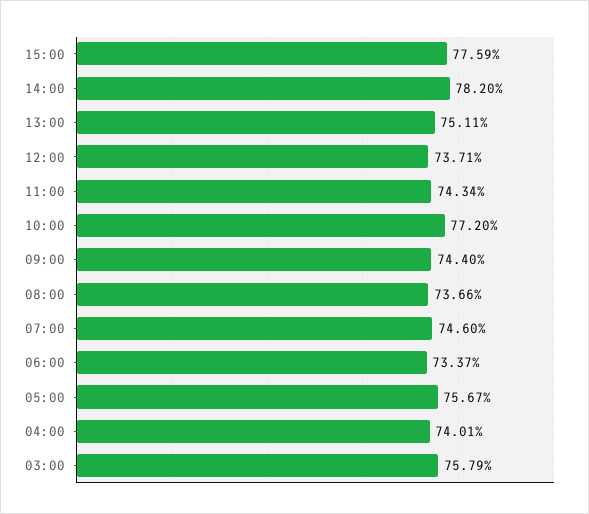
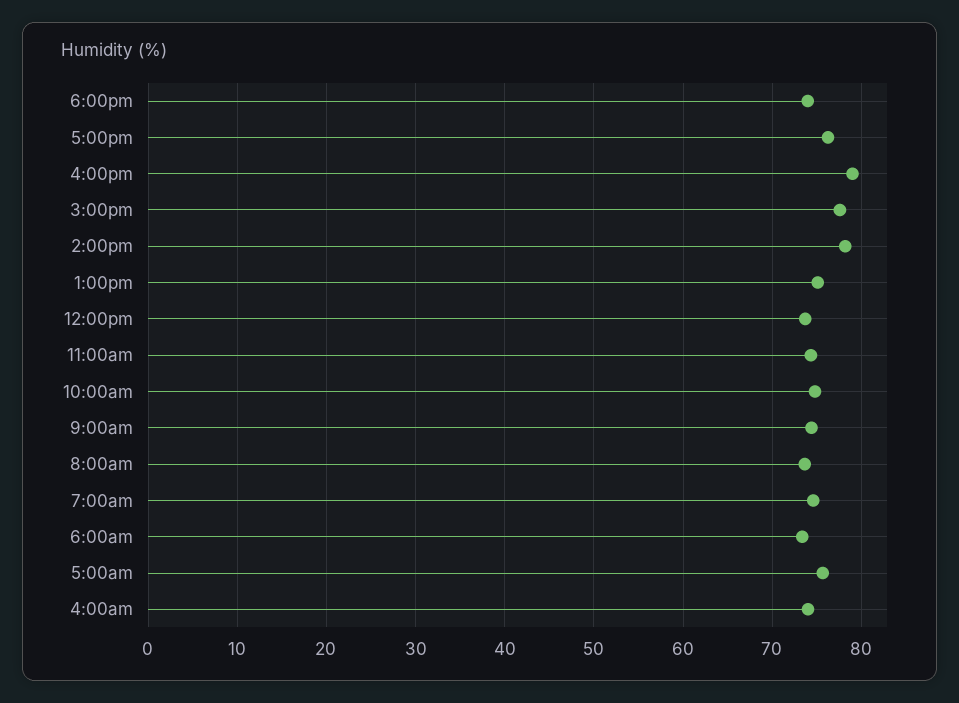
10:00: 77.2 -> 75
03:00: 75.79 -> none
6:00pm: none -> 74
5:00pm: none -> 76
4:00pm: none -> 79

